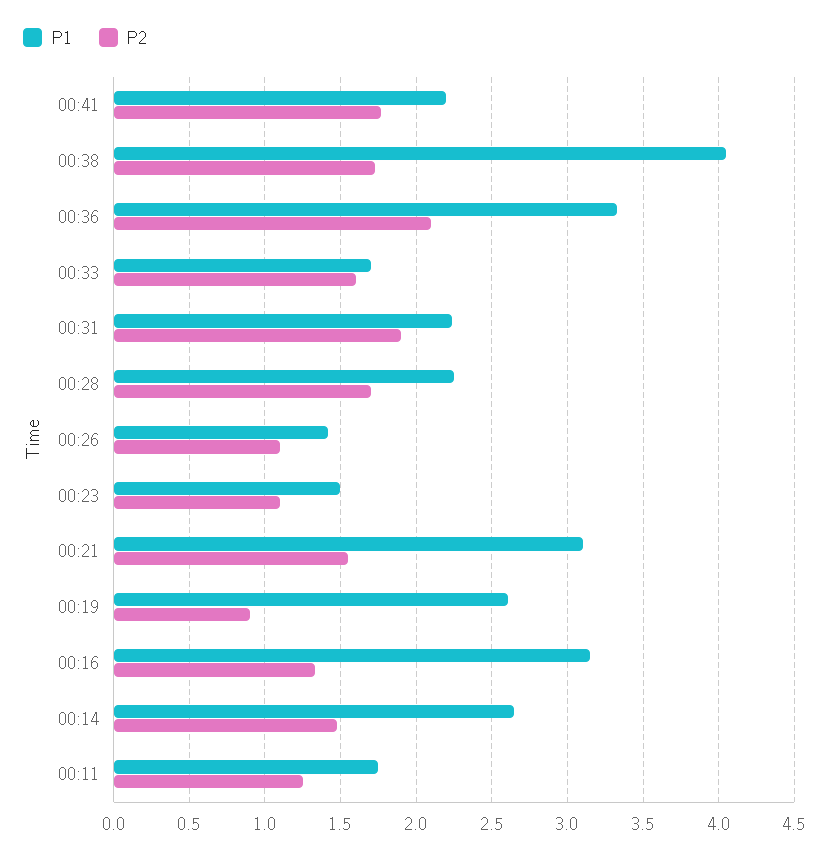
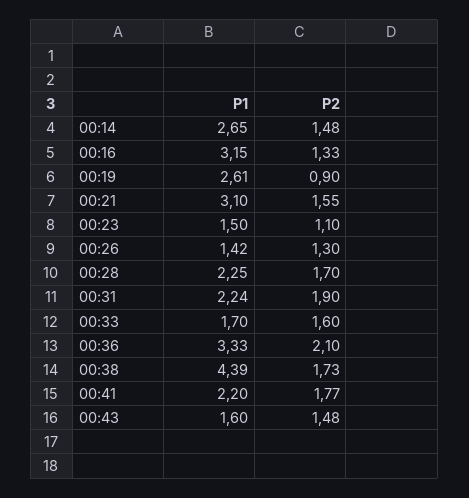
P1, 00:38: 4.05 -> 4.39
P2, 00:26: 1.1 -> 1.3
P1, 00:11: 1.75 -> none
P2, 00:11: 1.25 -> none
P1, 00:43: none -> 1.6
P2, 00:43: none -> 1.48

